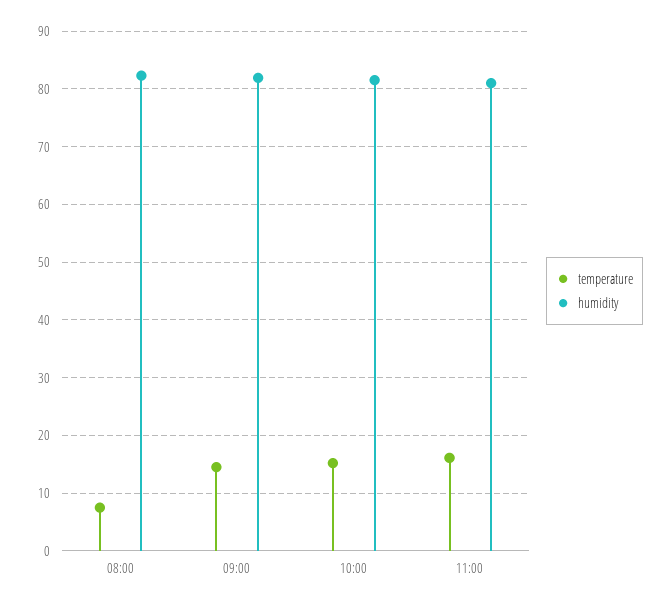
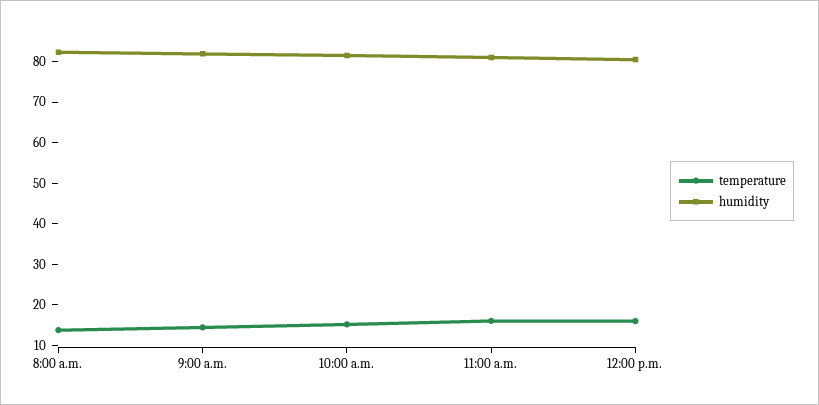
temperature, 08:00: 8 -> 14
temperature, 12:00 p.m.: none -> 16
humidity, 12:00 p.m.: none -> 80

